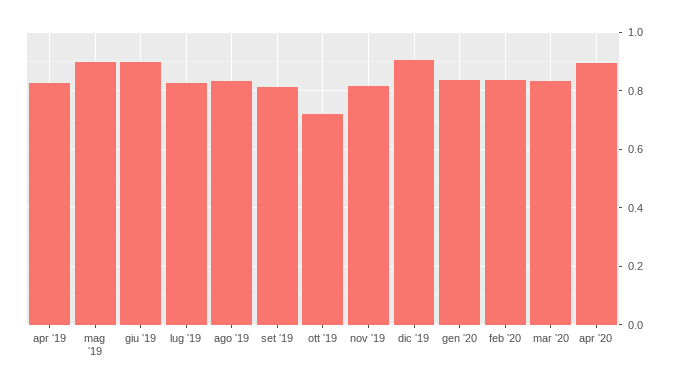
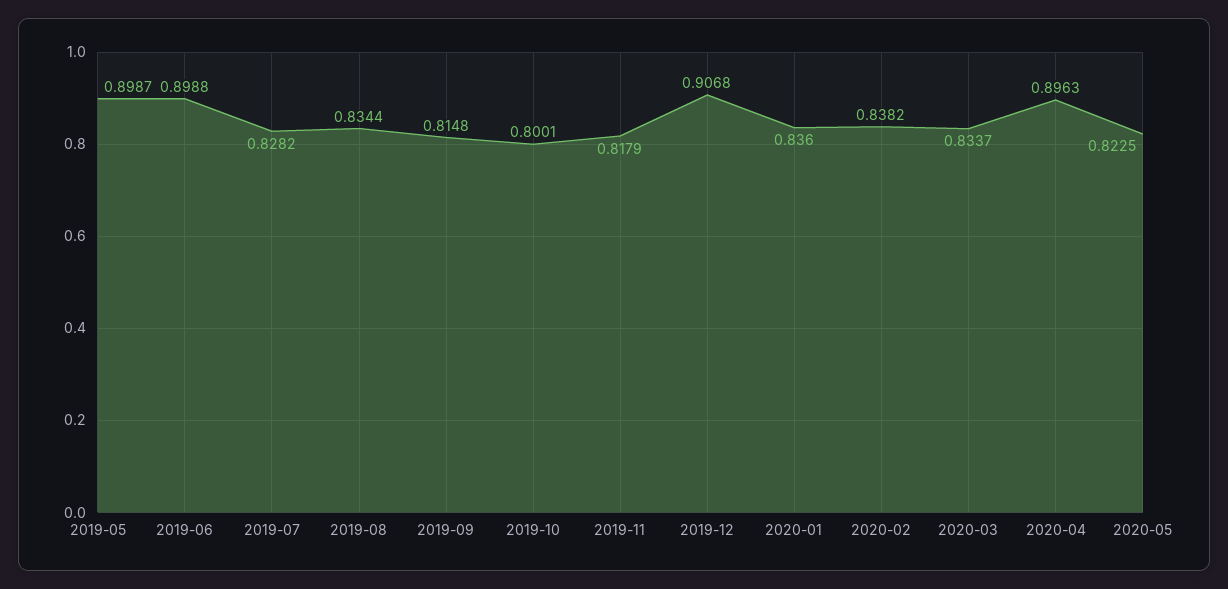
apr '19: 0.825 -> none
ott '19: 0.725 -> 0.8001
2020-05: none -> 0.8225

